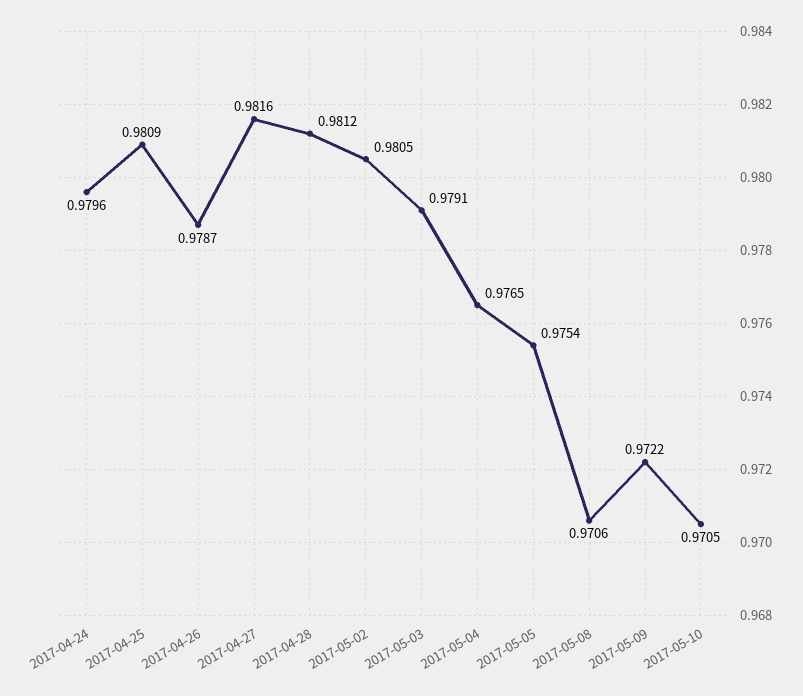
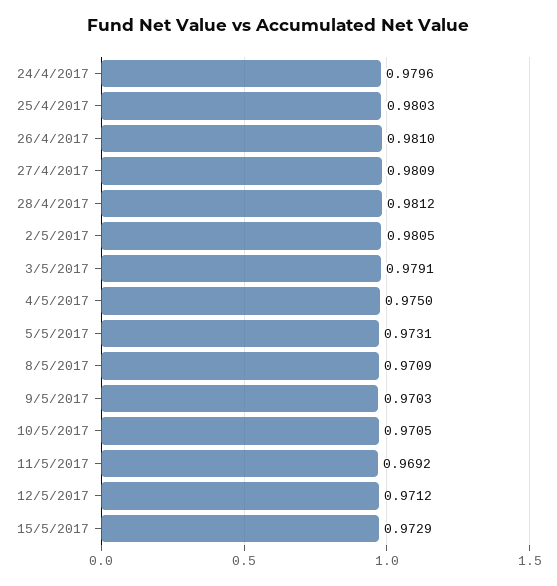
2017-04-25: 0.9809 -> 0.9803
2017-04-26: 0.9787 -> 0.981
2017-04-27: 0.9816 -> 0.9809
2017-05-04: 0.9765 -> 0.975
2017-05-05: 0.9754 -> 0.9731
2017-05-08: 0.9706 -> 0.9709
2017-05-09: 0.9722 -> 0.9703
11/5/2017: none -> 0.9692
12/5/2017: none -> 0.9712
15/5/2017: none -> 0.9729

